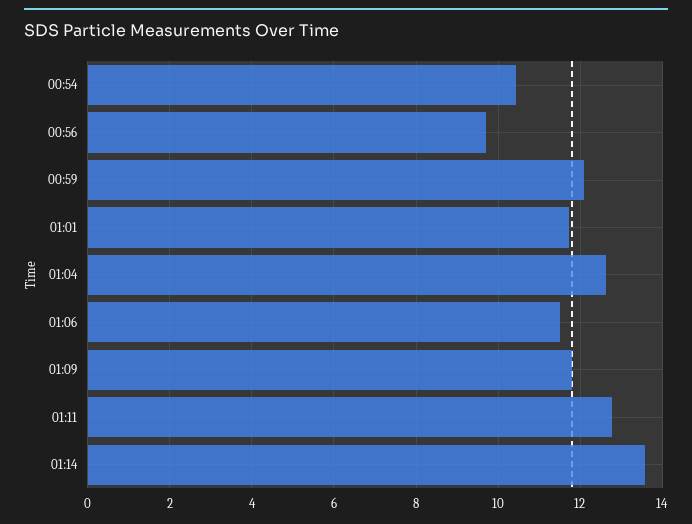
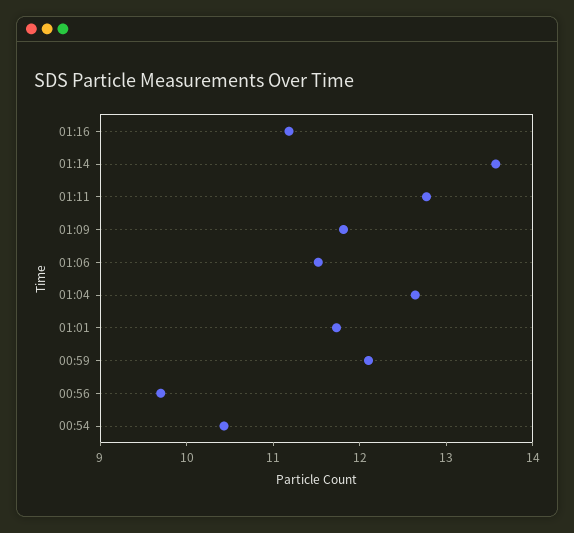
01:16: none -> 11.2

